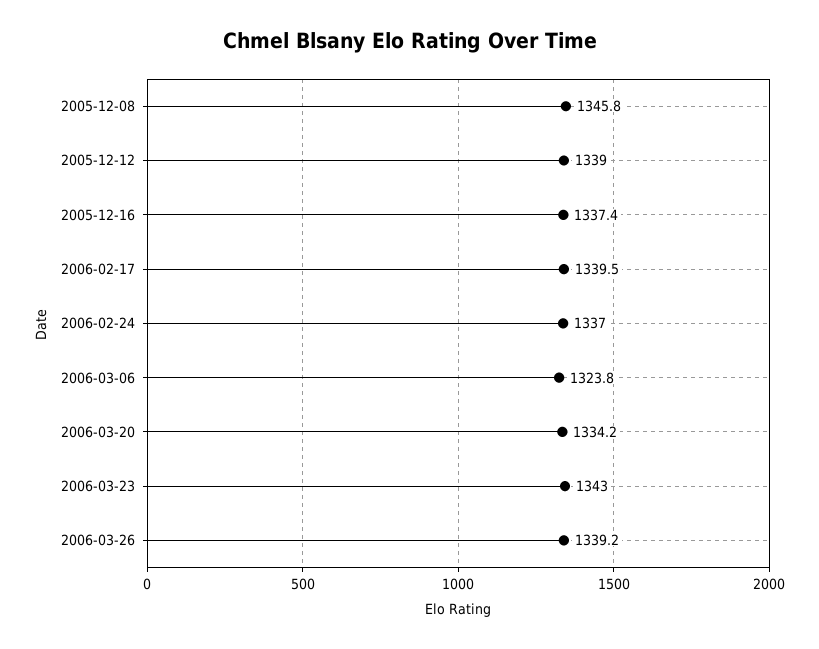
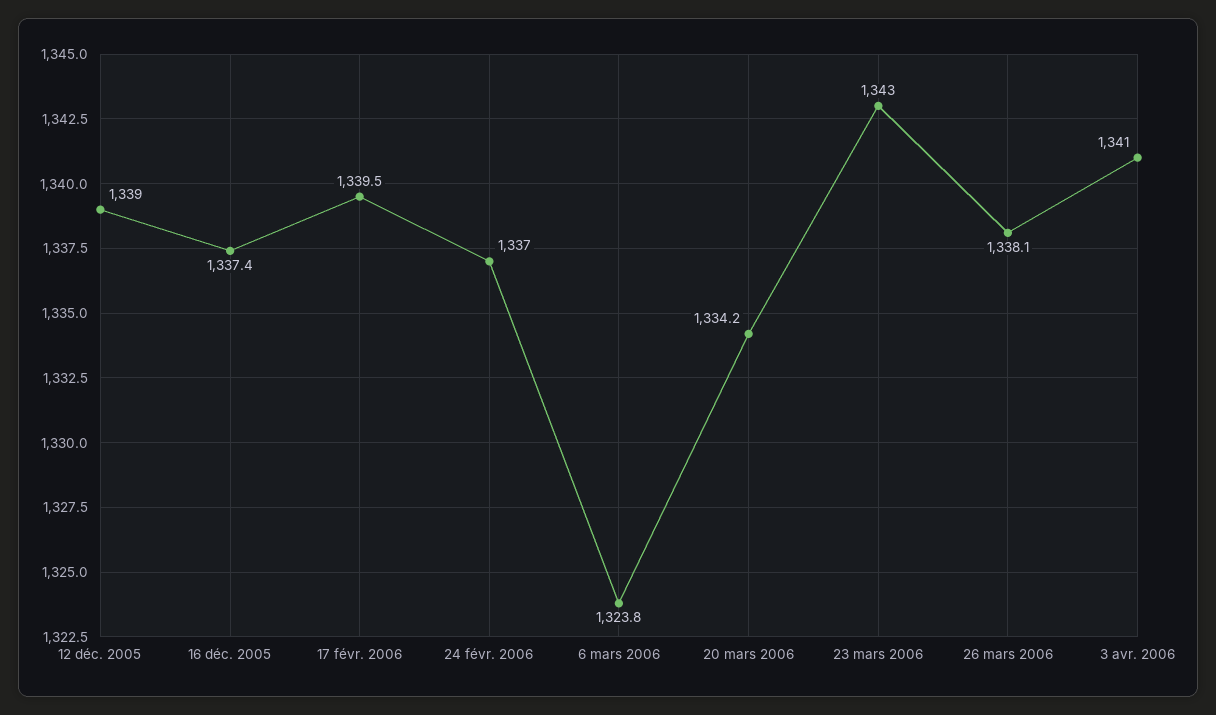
2005-12-08: 1345.8 -> none
2006-03-26: 1339.2 -> 1338.1
3 avr. 2006: none -> 1341

